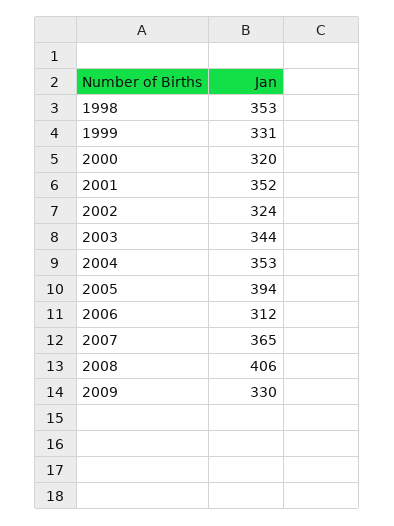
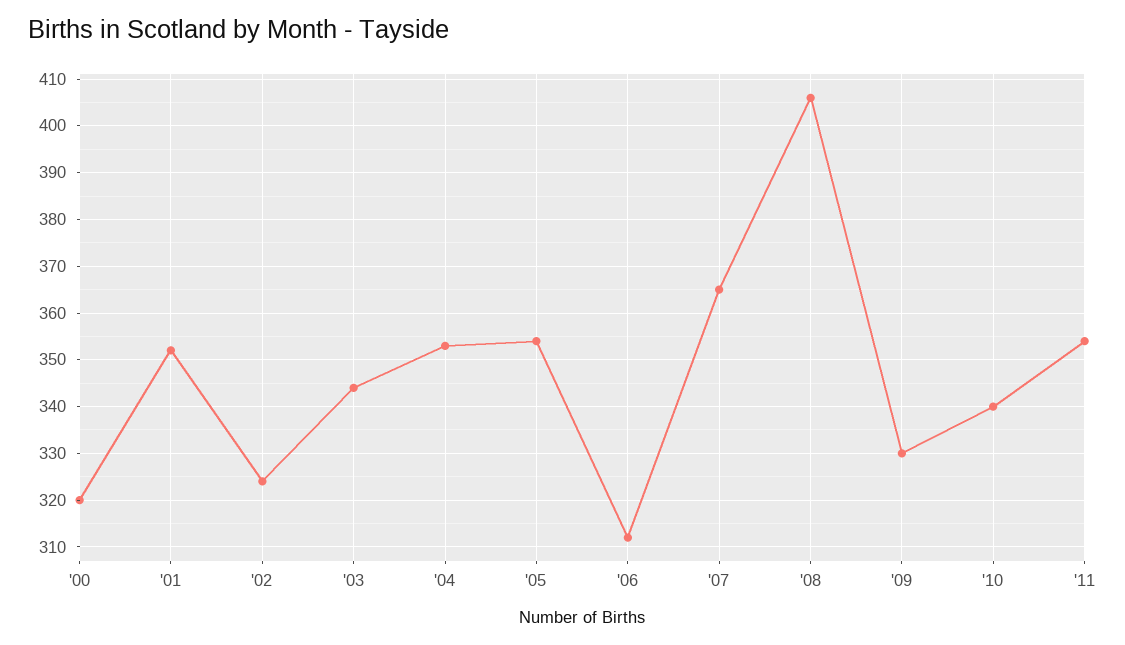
1998: 353 -> none
1999: 331 -> none
2005: 394 -> 355
'10: none -> 340
'11: none -> 355

